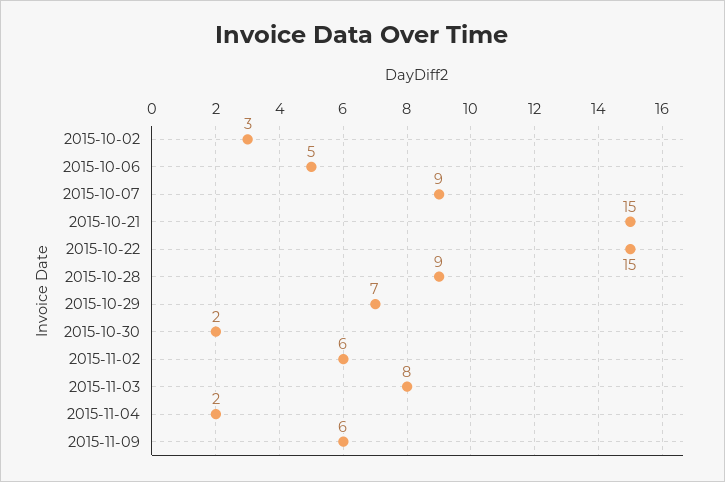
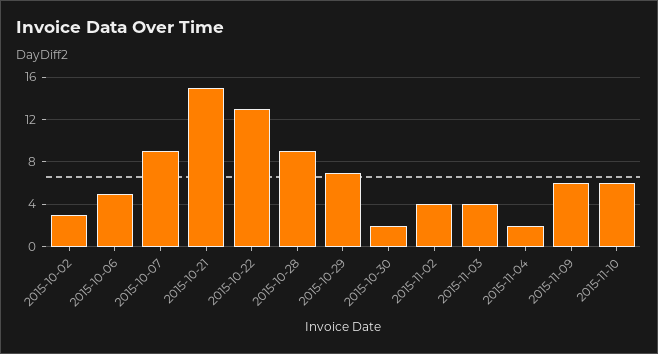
2015-10-22: 15 -> 13
2015-11-02: 6 -> 4
2015-11-03: 8 -> 4
2015-11-10: none -> 6

